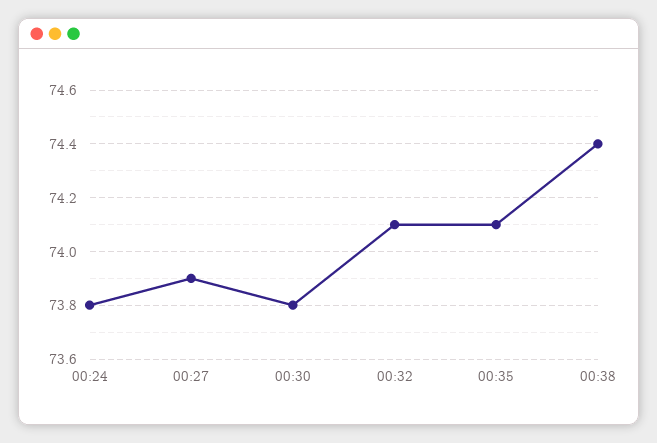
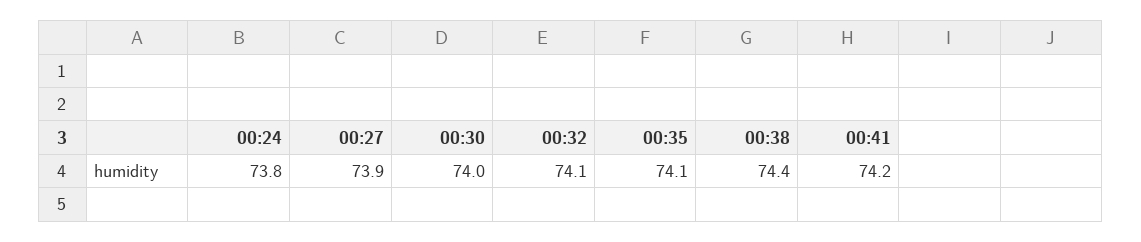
00:30: 73.8 -> 74
00:41: none -> 74.2

